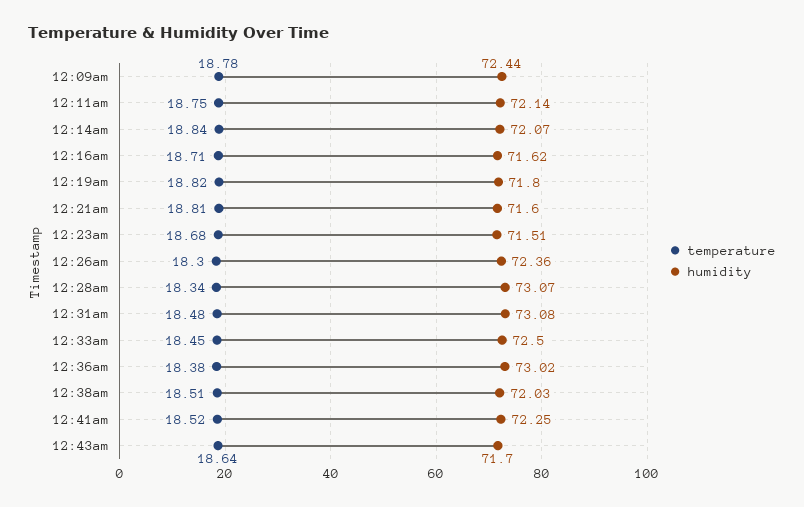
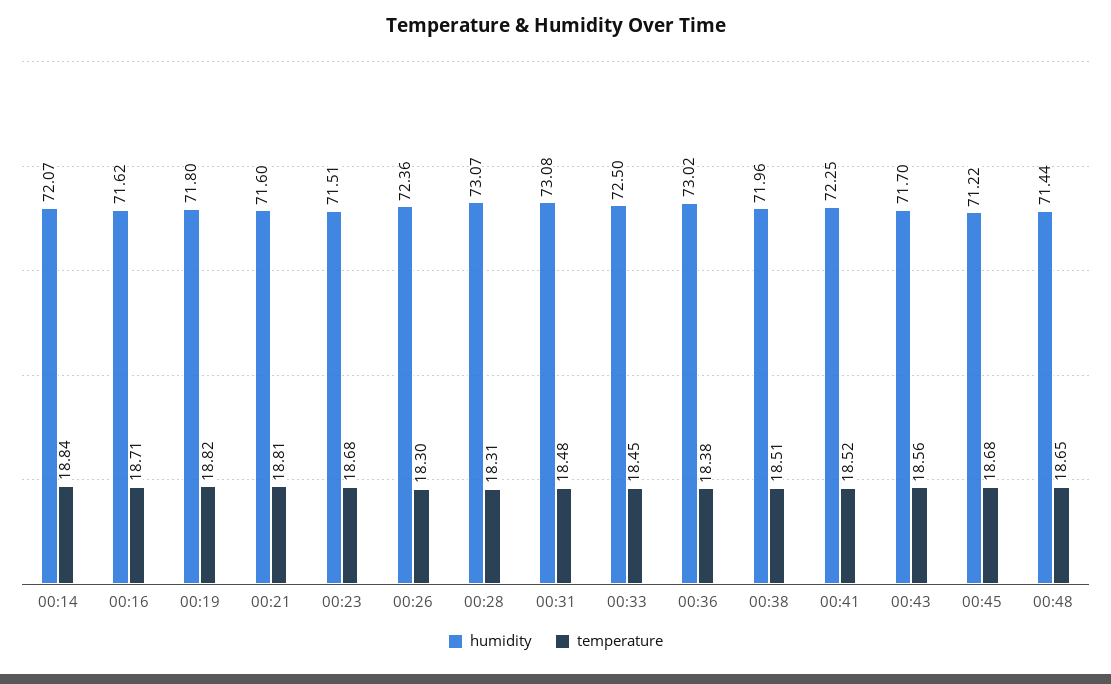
temperature, 12:09am: 18.78 -> none
humidity, 12:09am: 72.44 -> none
temperature, 12:11am: 18.75 -> none
humidity, 12:11am: 72.14 -> none
temperature, 12:28am: 18.34 -> 18.31
humidity, 12:38am: 72.03 -> 71.96
temperature, 12:43am: 18.64 -> 18.56
humidity, 00:45: none -> 71.22
temperature, 00:45: none -> 18.68
humidity, 00:48: none -> 71.44
temperature, 00:48: none -> 18.65

